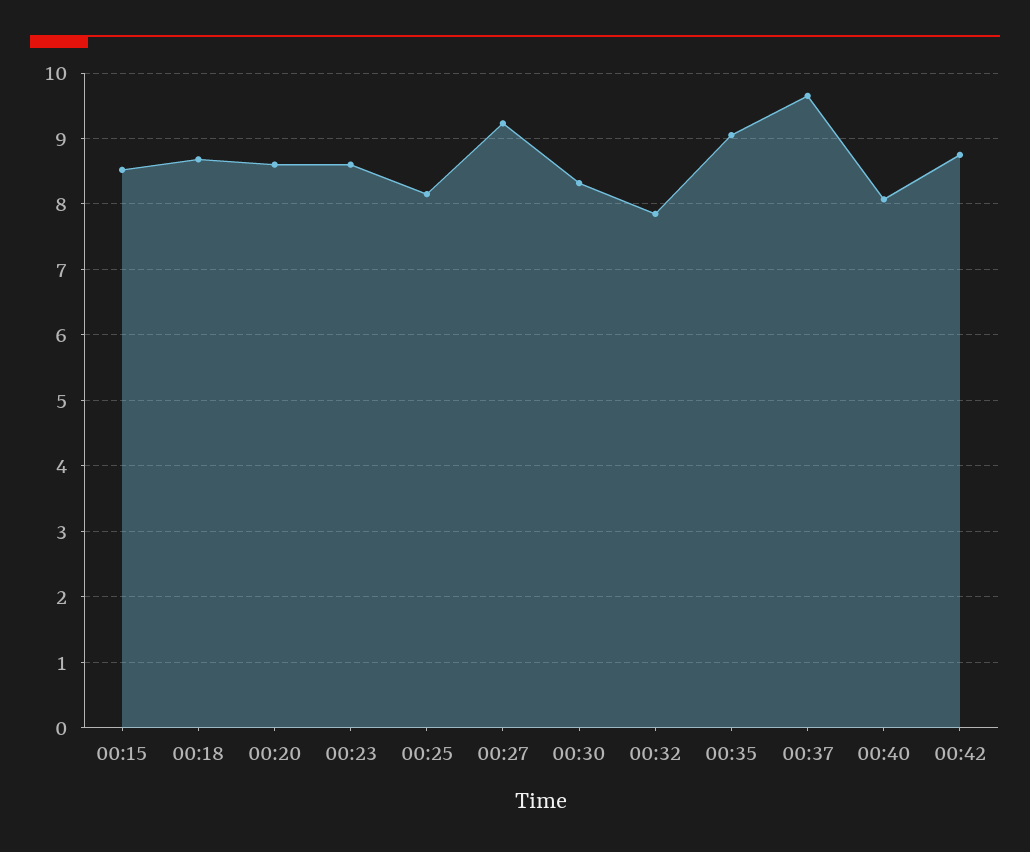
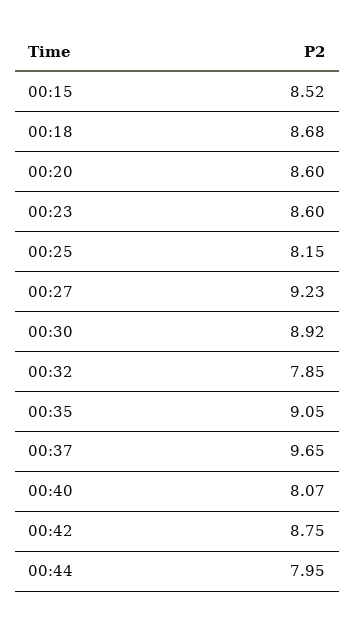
00:30: 8.3 -> 8.92
00:44: none -> 7.95

